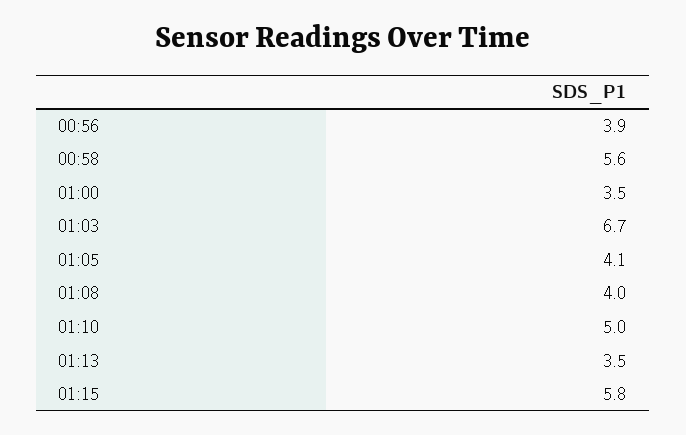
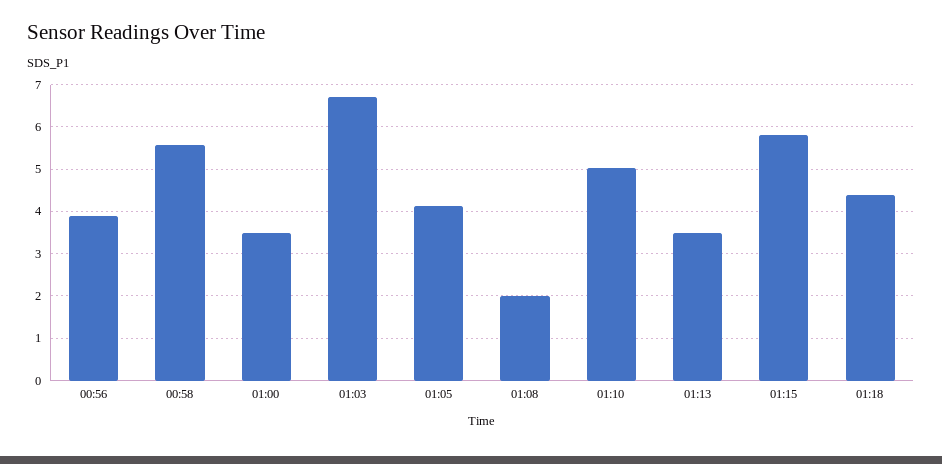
01:08: 4 -> 2
01:18: none -> 4.4

